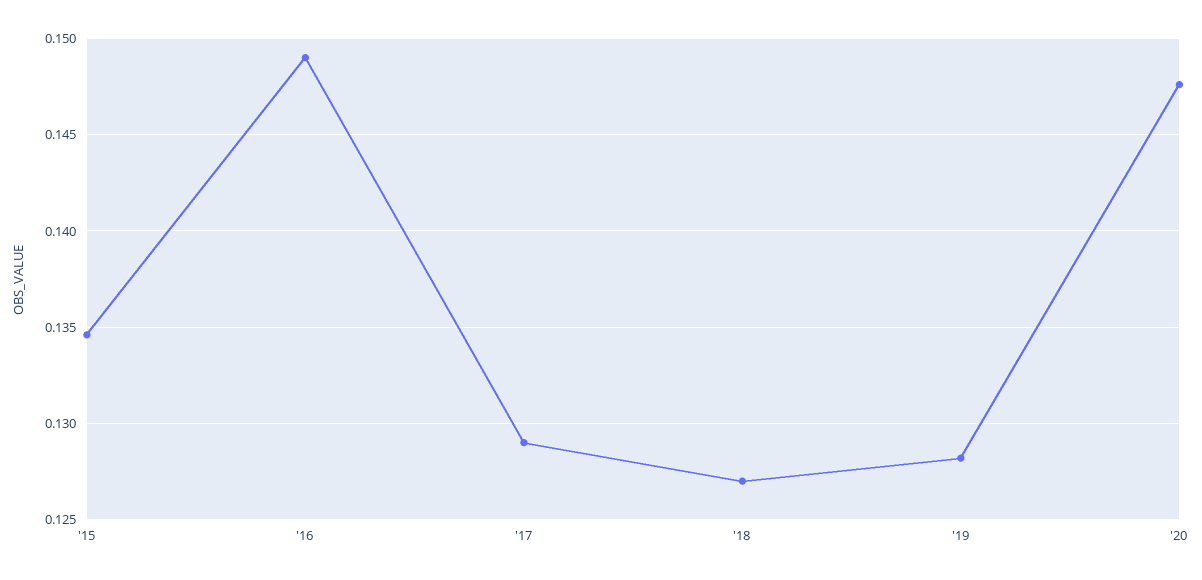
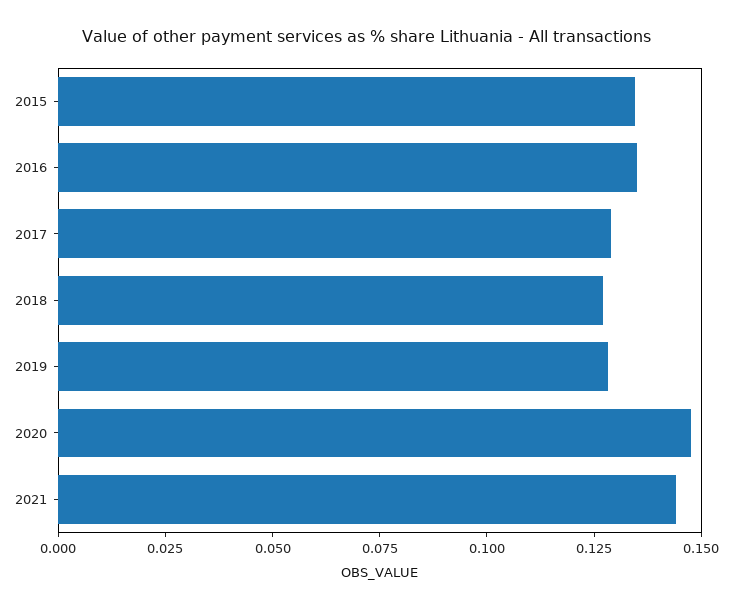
'16: 0.149 -> 0.135
2021: none -> 0.145

